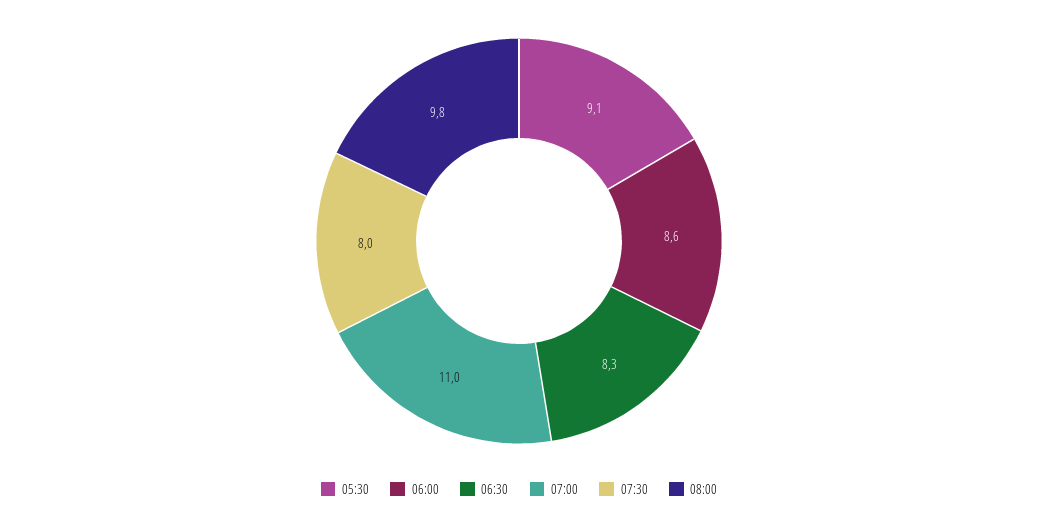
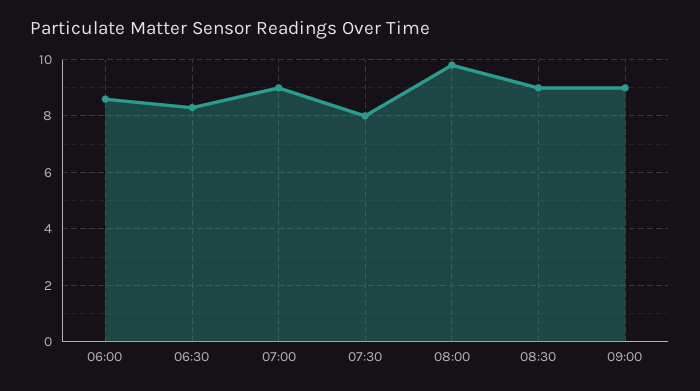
05:30: 9.1 -> none
07:00: 11 -> 9
08:30: none -> 9
09:00: none -> 9

